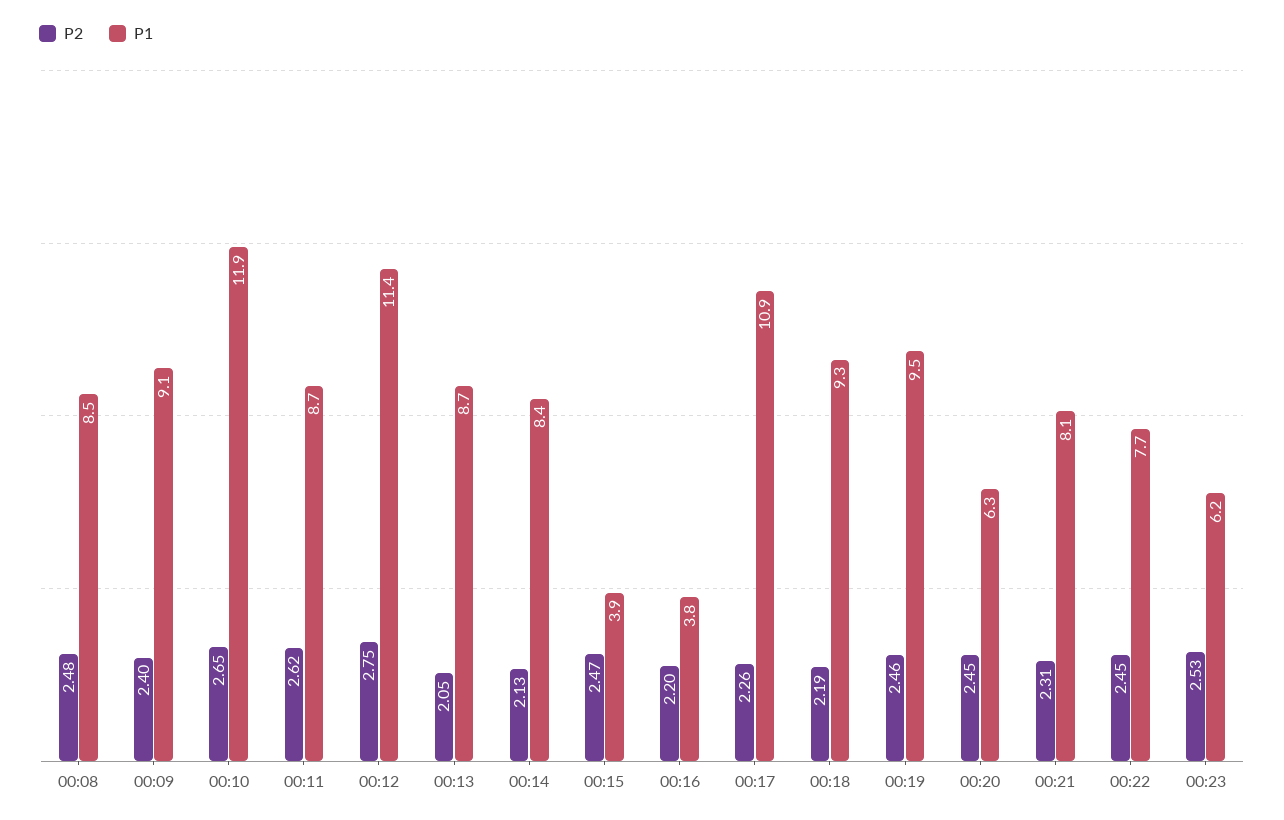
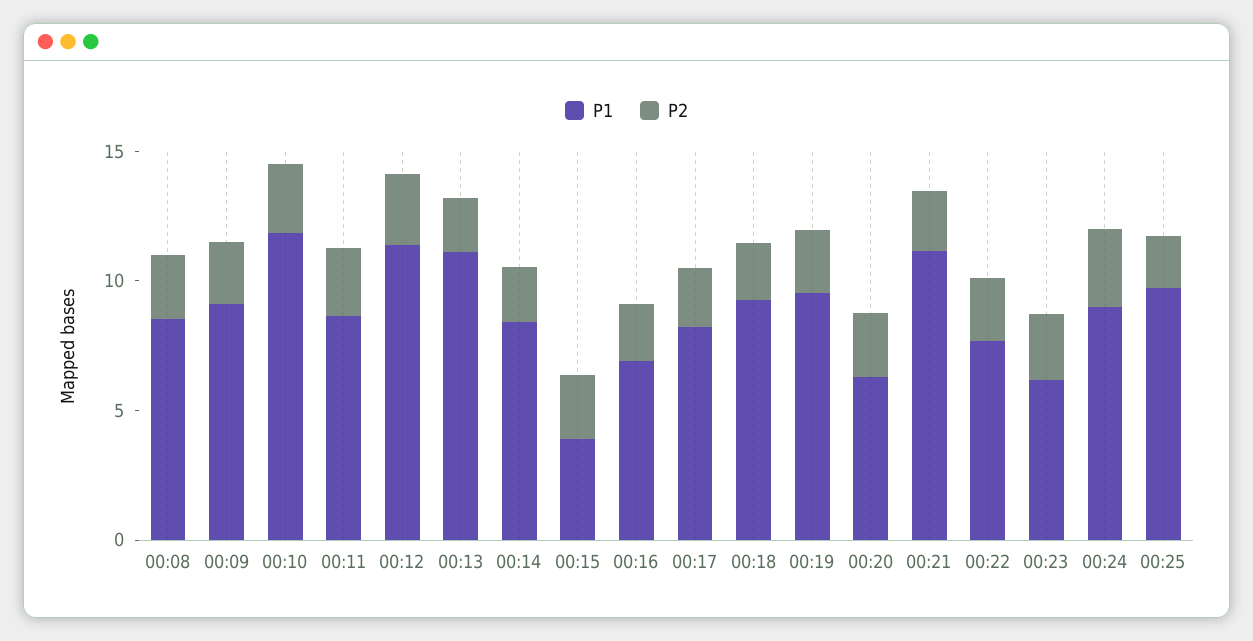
P1, 00:13: 8.7 -> 11
P1, 00:16: 3.8 -> 7
P1, 00:17: 10.9 -> 8
P1, 00:21: 8.1 -> 11
P1, 00:24: none -> 9
P2, 00:24: none -> 3
P1, 00:25: none -> 10
P2, 00:25: none -> 2

